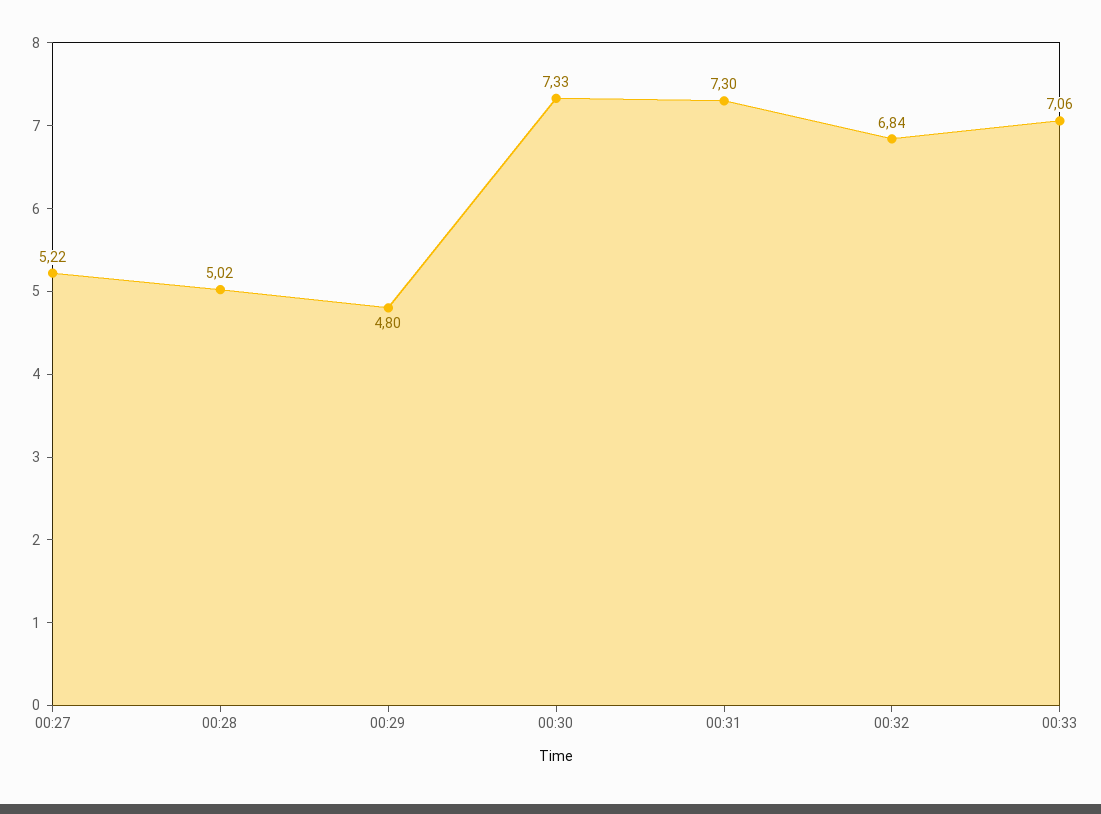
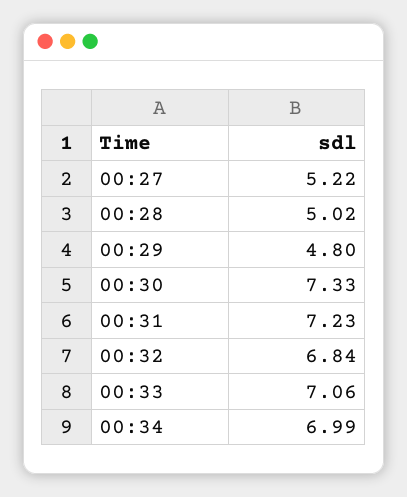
00:31: 7.3 -> 7.23
00:34: none -> 6.99

